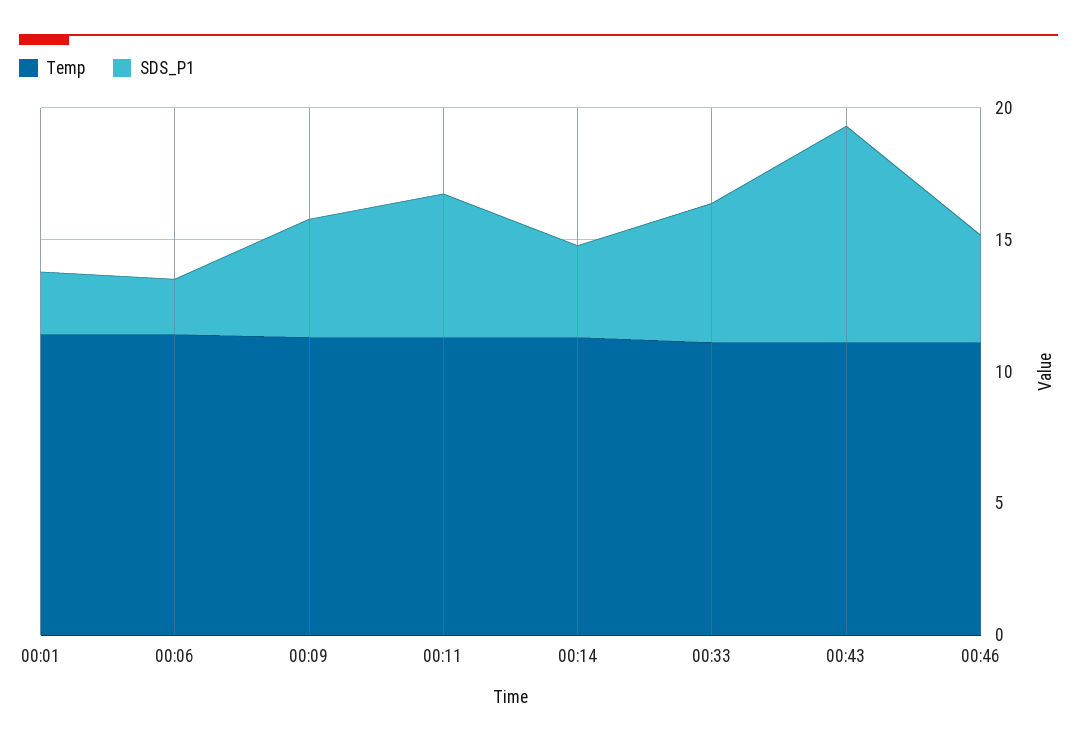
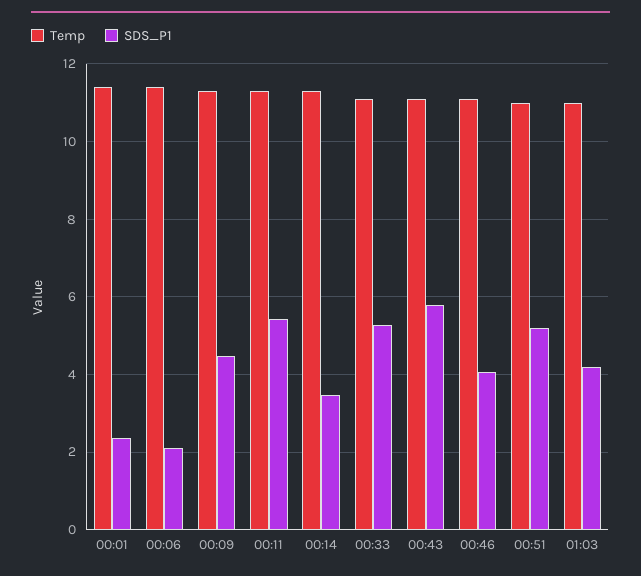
SDS_P1, 00:43: 8 -> 5.8
Temp, 00:51: none -> 11
SDS_P1, 00:51: none -> 5.2
Temp, 01:03: none -> 11
SDS_P1, 01:03: none -> 4.2

